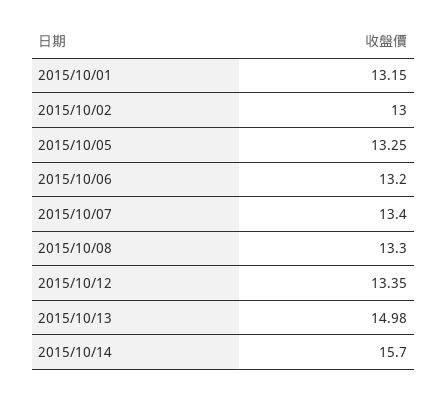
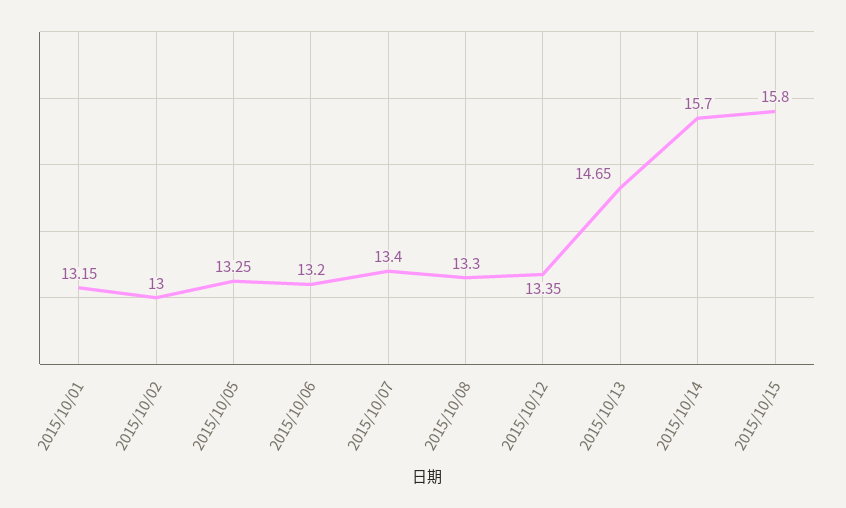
2015/10/13: 14.98 -> 14.65
2015/10/15: none -> 15.8

